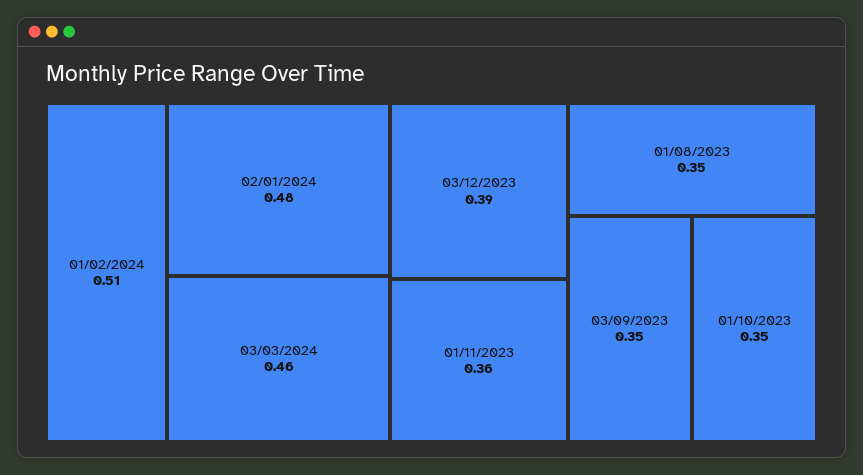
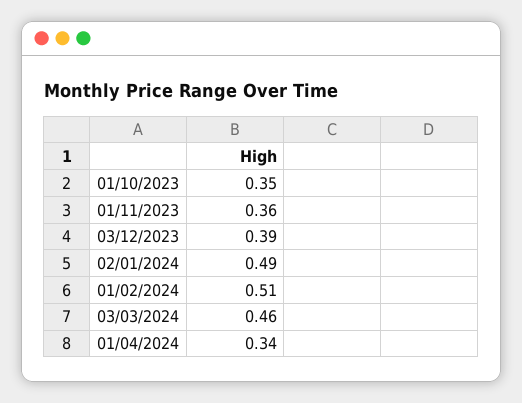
02/01/2024: 0.48 -> 0.49
01/08/2023: 0.35 -> none
03/09/2023: 0.35 -> none
01/04/2024: none -> 0.34

